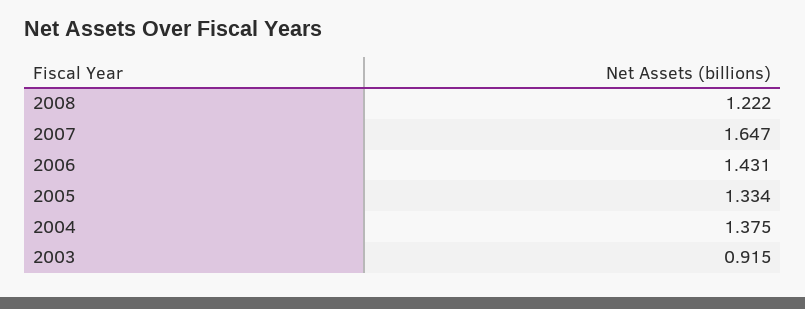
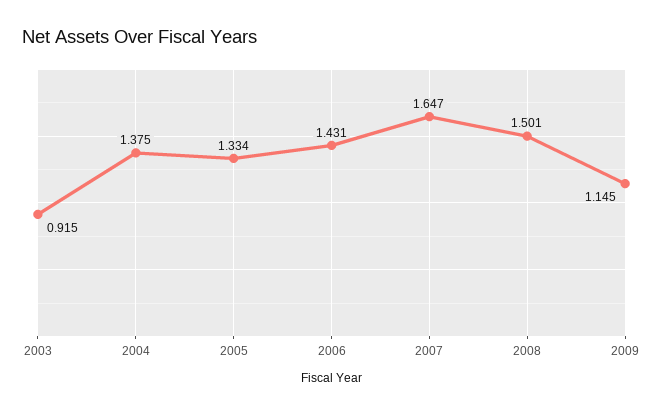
2008: 1.222 -> 1.501
2009: none -> 1.145

